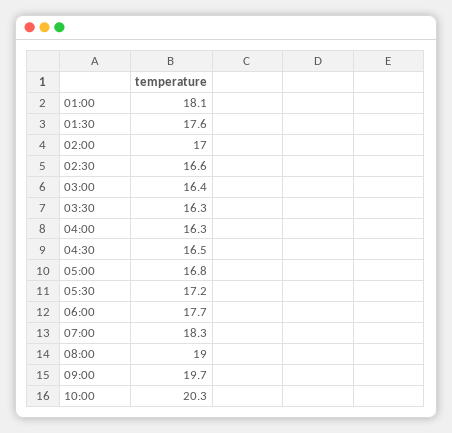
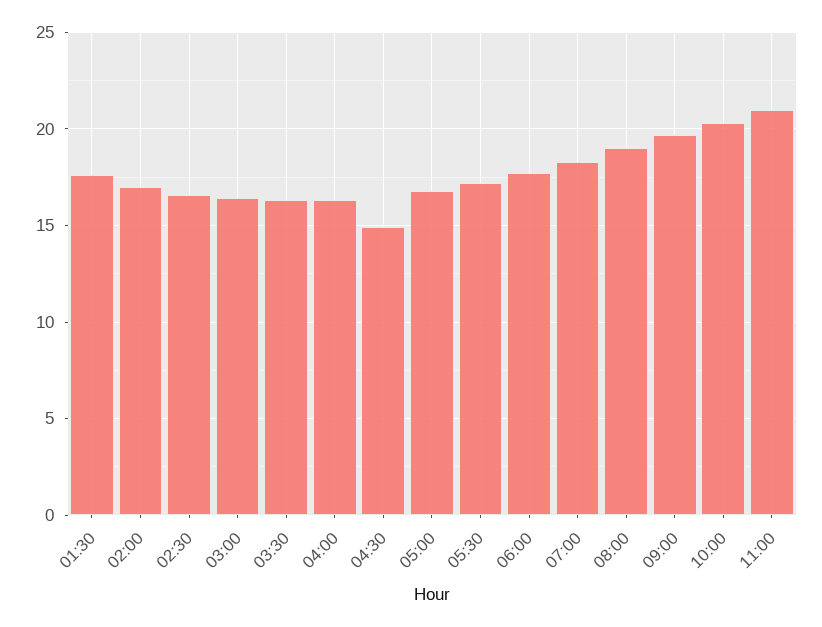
01:00: 18.1 -> none
04:30: 16.5 -> 15
11:00: none -> 21

